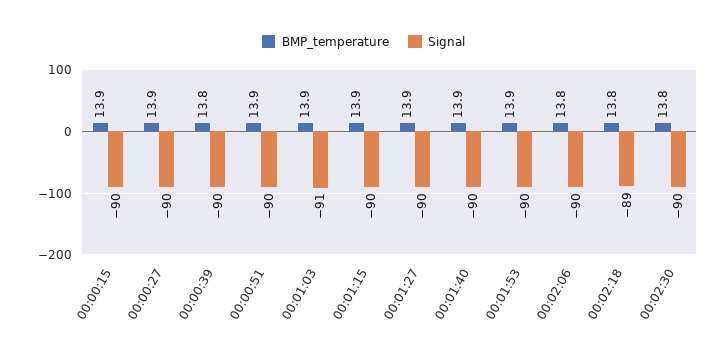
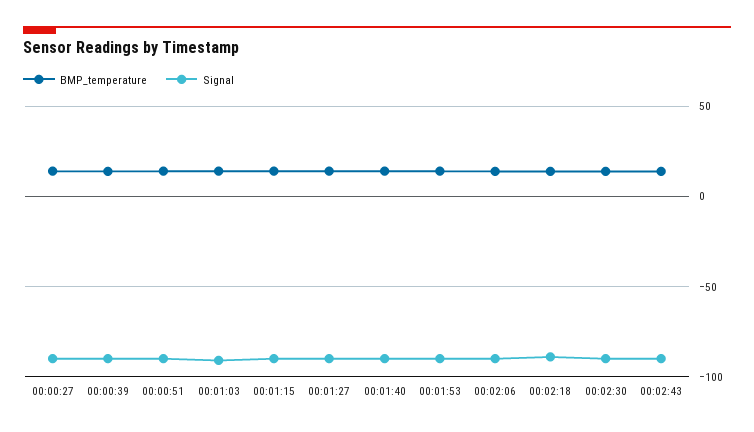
BMP_temperature, 00:00:15: 13.9 -> none
Signal, 00:00:15: -90 -> none
BMP_temperature, 00:02:43: none -> 15
Signal, 00:02:43: none -> -90

